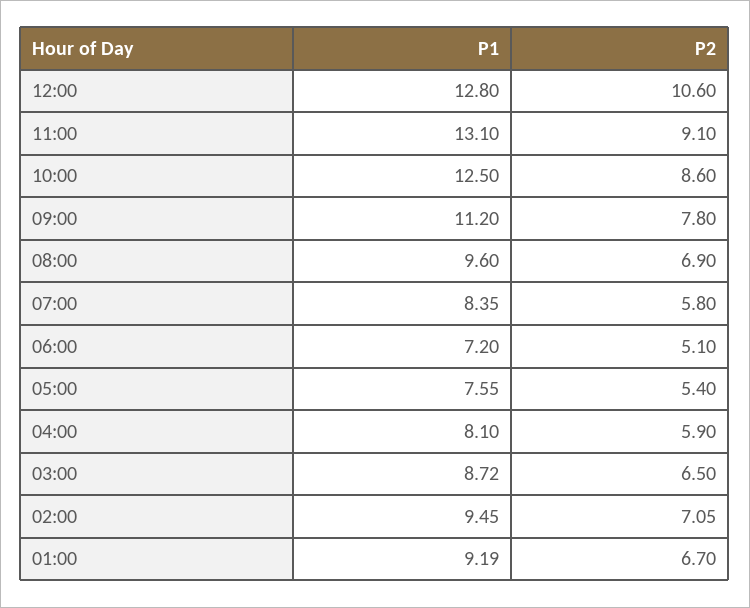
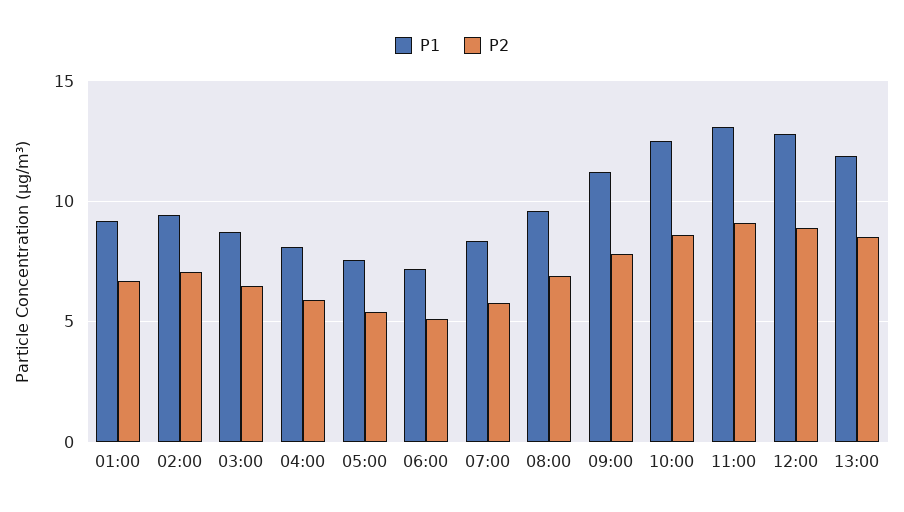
P2, 12:00: 10.6 -> 9
P1, 13:00: none -> 12
P2, 13:00: none -> 8.5

